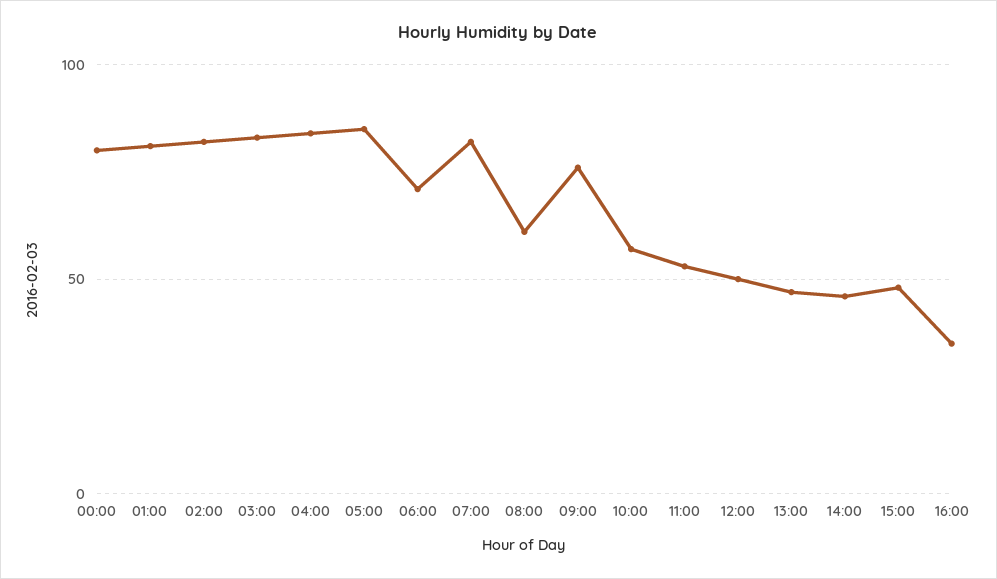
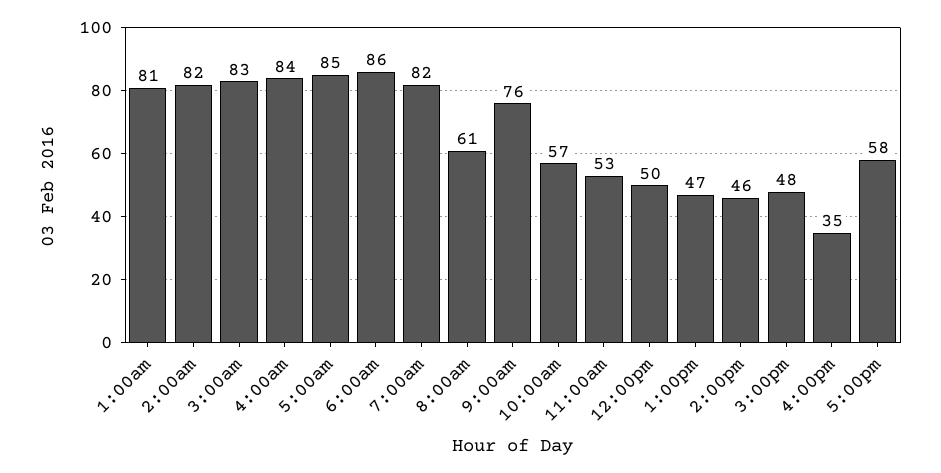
00:00: 80 -> none
06:00: 70 -> 86
5:00pm: none -> 58

